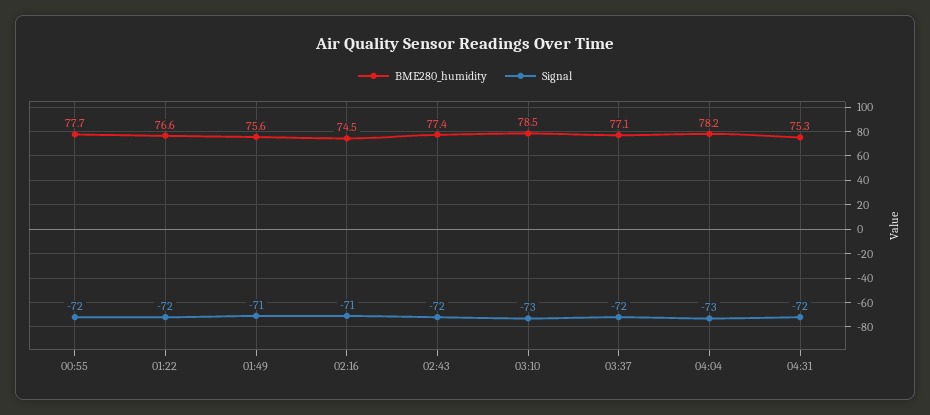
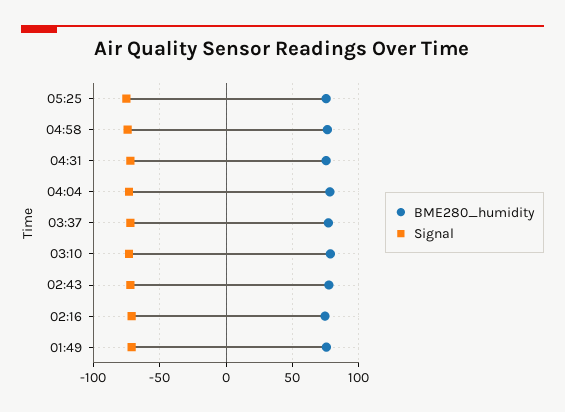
BME280_humidity, 00:55: 77.7 -> none
Signal, 00:55: -72 -> none
BME280_humidity, 01:22: 76.6 -> none
Signal, 01:22: -72 -> none
BME280_humidity, 05:25: none -> 75
Signal, 05:25: none -> -75
BME280_humidity, 04:58: none -> 75
Signal, 04:58: none -> -75

